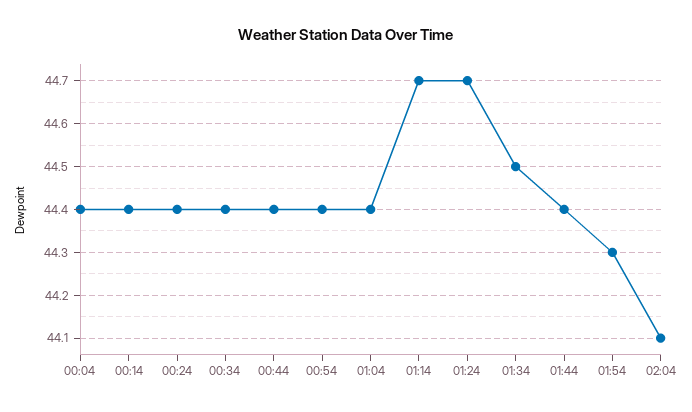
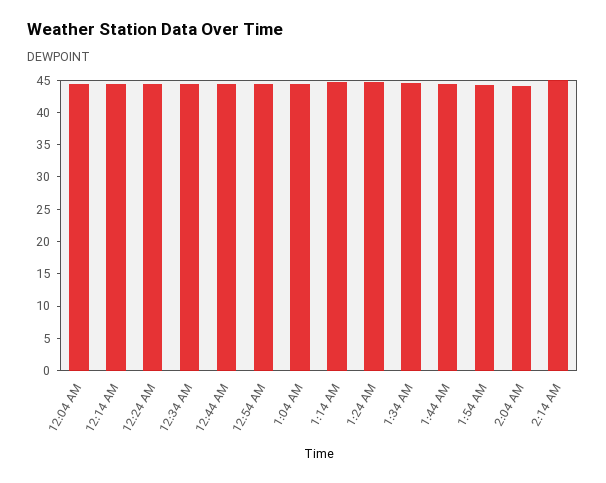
2:14 AM: none -> 45

